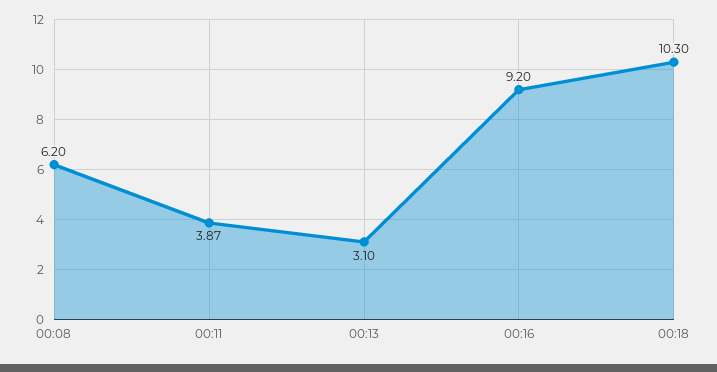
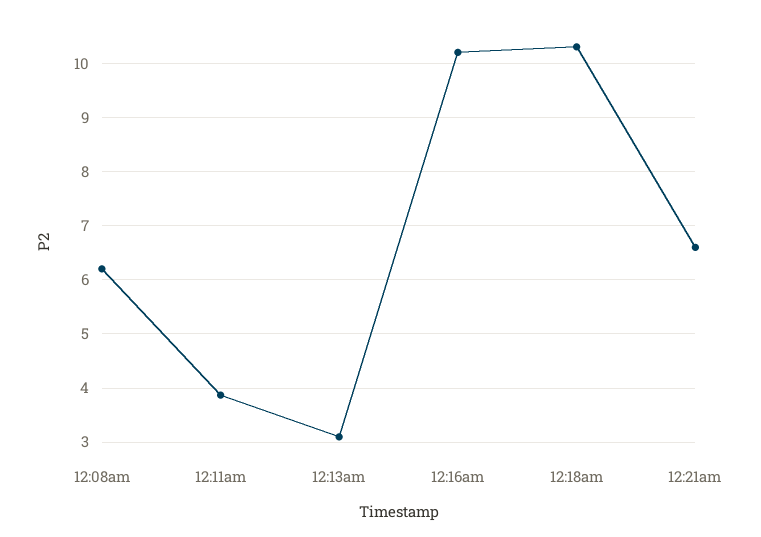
00:16: 9.2 -> 10.2
12:21am: none -> 6.6

